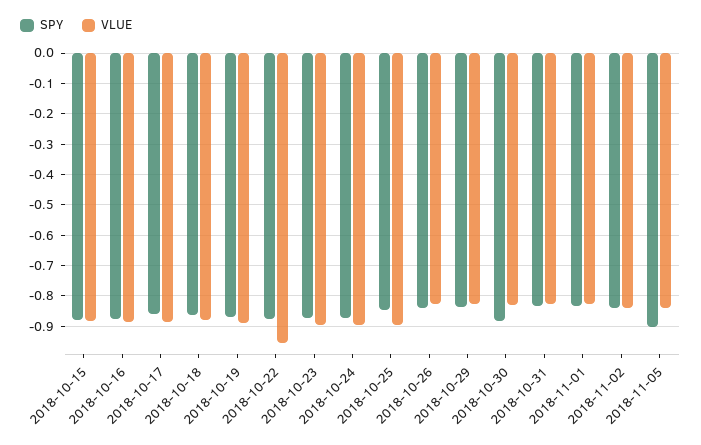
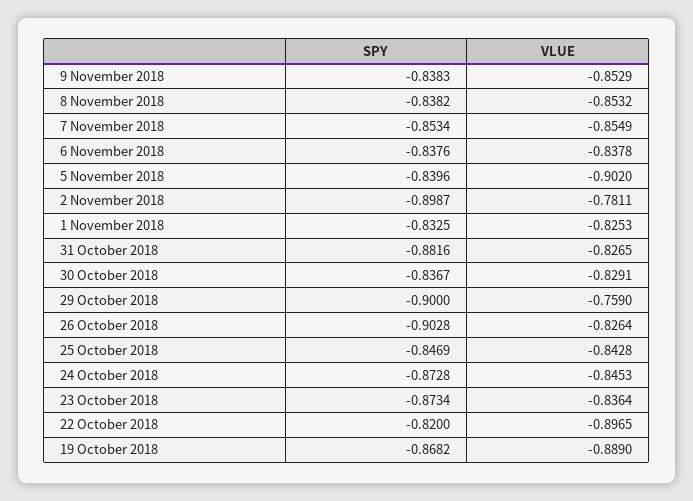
SPY, 2018-10-15: -0.88 -> none
VLUE, 2018-10-15: -0.88 -> none
SPY, 2018-10-16: -0.88 -> none
VLUE, 2018-10-16: -0.88 -> none
SPY, 2018-10-17: -0.86 -> none
VLUE, 2018-10-17: -0.88 -> none
SPY, 2018-10-18: -0.86 -> none
VLUE, 2018-10-18: -0.88 -> none
SPY, 2018-10-22: -0.88 -> -0.82
VLUE, 2018-10-22: -0.96 -> -0.8965
VLUE, 2018-10-23: -0.9 -> -0.8364
VLUE, 2018-10-24: -0.9 -> -0.8453
VLUE, 2018-10-25: -0.9 -> -0.8428
SPY, 2018-10-26: -0.84 -> -0.9028
SPY, 2018-10-29: -0.84 -> -0.9
VLUE, 2018-10-29: -0.82 -> -0.759
SPY, 2018-10-30: -0.88 -> -0.8367
SPY, 2018-10-31: -0.84 -> -0.8816
SPY, 2018-11-02: -0.84 -> -0.8987
VLUE, 2018-11-02: -0.84 -> -0.7811
SPY, 2018-11-05: -0.9 -> -0.8396
VLUE, 2018-11-05: -0.84 -> -0.902
SPY, 9 November 2018: none -> -0.8383
VLUE, 9 November 2018: none -> -0.8529
SPY, 8 November 2018: none -> -0.8382
VLUE, 8 November 2018: none -> -0.8532
SPY, 7 November 2018: none -> -0.8534
VLUE, 7 November 2018: none -> -0.8549
SPY, 6 November 2018: none -> -0.8376
VLUE, 6 November 2018: none -> -0.8378

